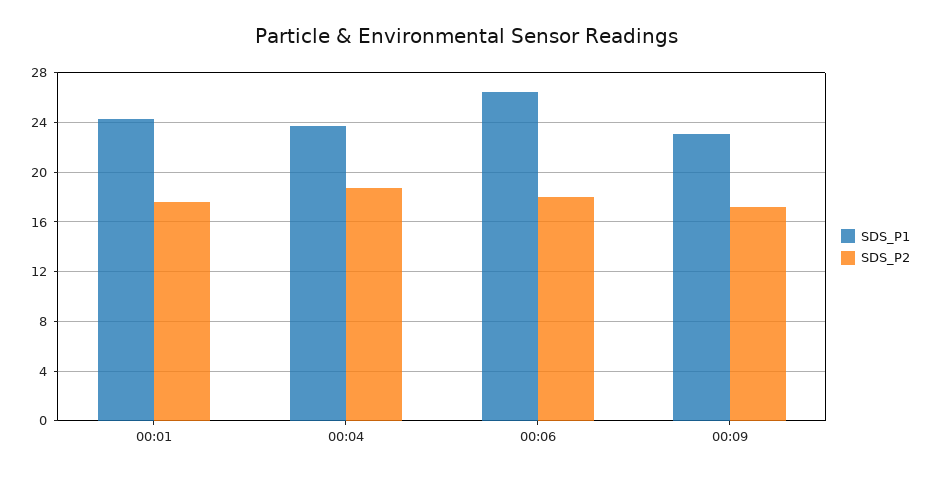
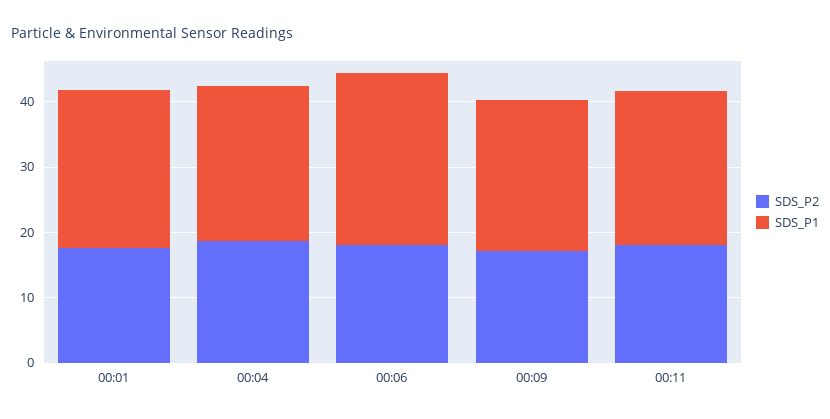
SDS_P2, 00:11: none -> 18
SDS_P1, 00:11: none -> 24

